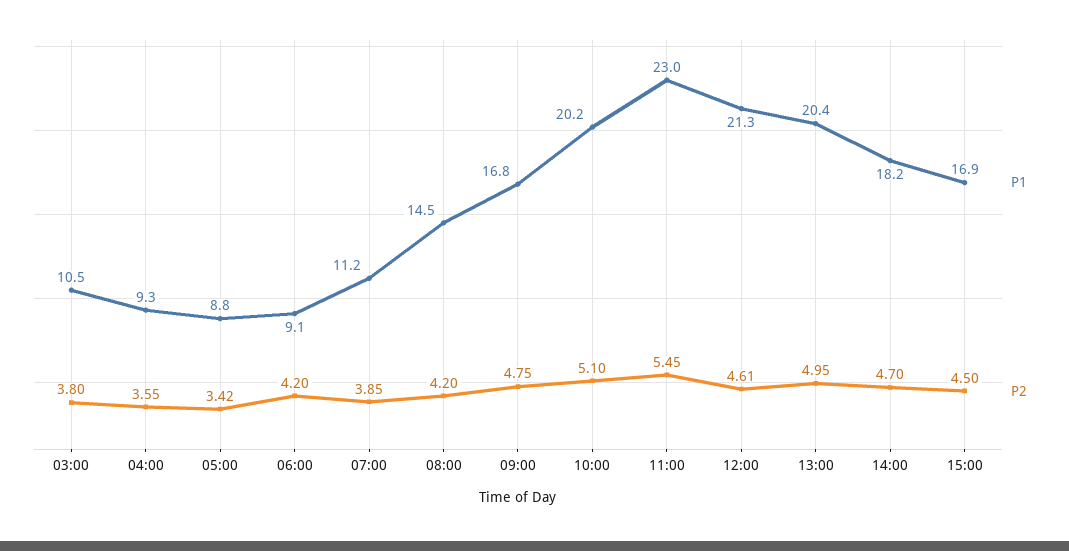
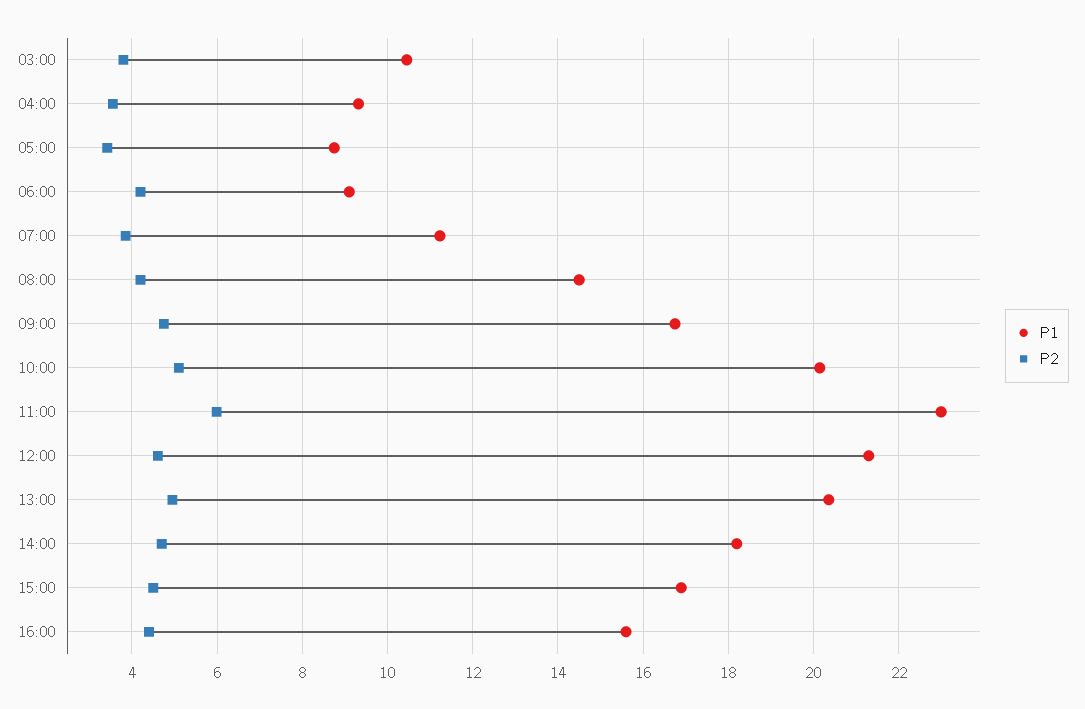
P2, 11:00: 5.45 -> 6
P1, 16:00: none -> 15.6
P2, 16:00: none -> 4.4

